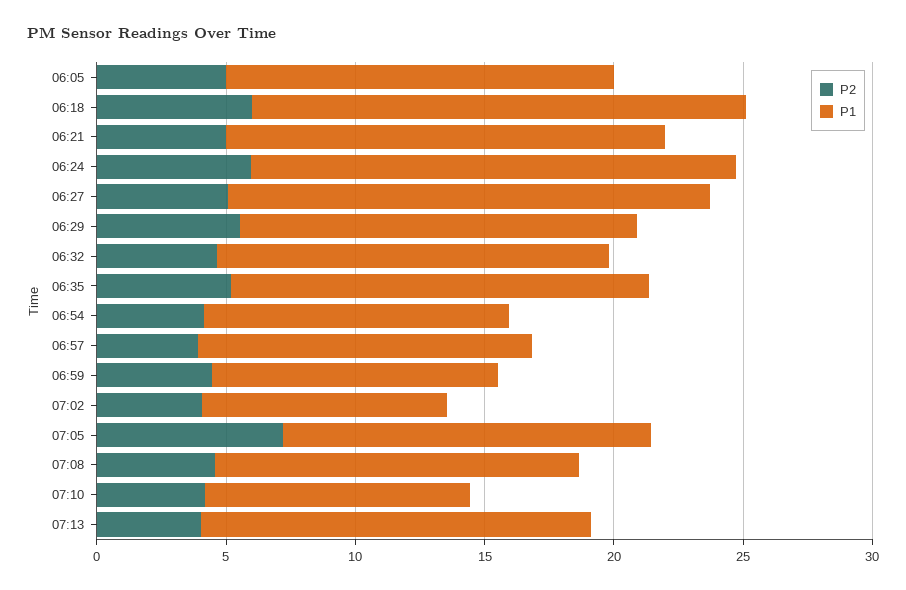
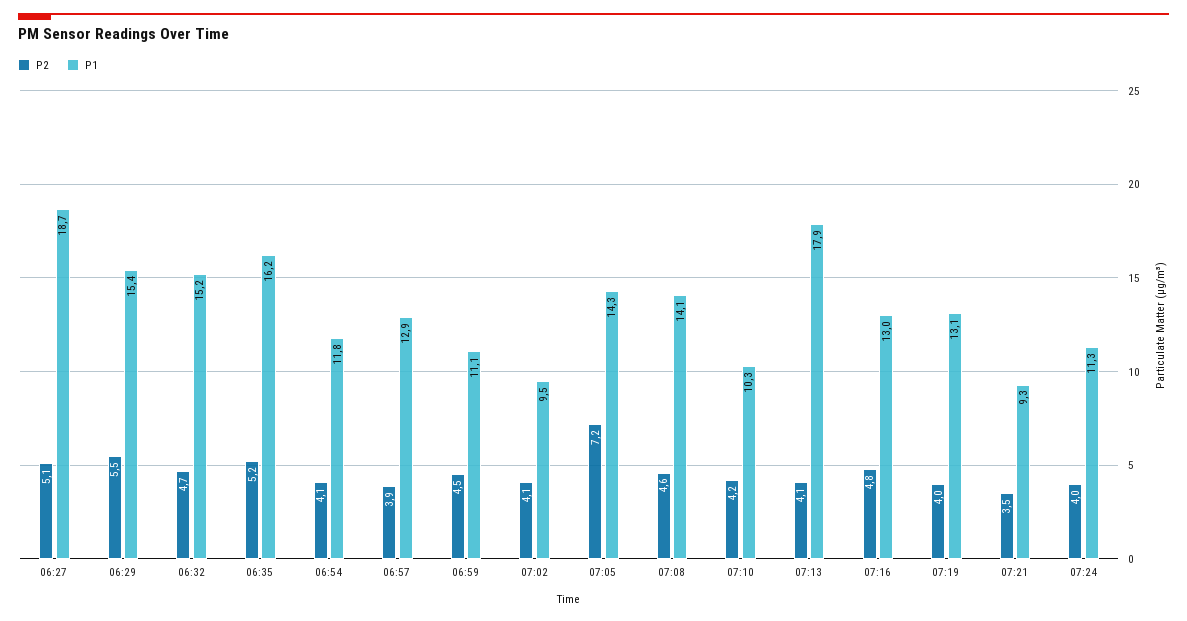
P2, 06:05: 5 -> none
P1, 06:05: 15 -> none
P2, 06:18: 6 -> none
P1, 06:18: 19 -> none
P2, 06:21: 5 -> none
P1, 06:21: 17 -> none
P2, 06:24: 6 -> none
P1, 06:24: 19 -> none
P1, 07:13: 15 -> 17.9
P2, 07:16: none -> 4.8
P1, 07:16: none -> 13
P2, 07:19: none -> 4
P1, 07:19: none -> 13.1
P2, 07:21: none -> 3.5
P1, 07:21: none -> 9.3
P2, 07:24: none -> 4
P1, 07:24: none -> 11.3

